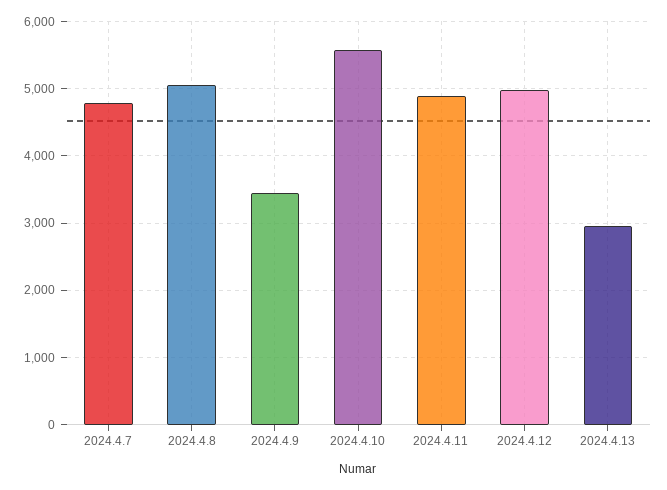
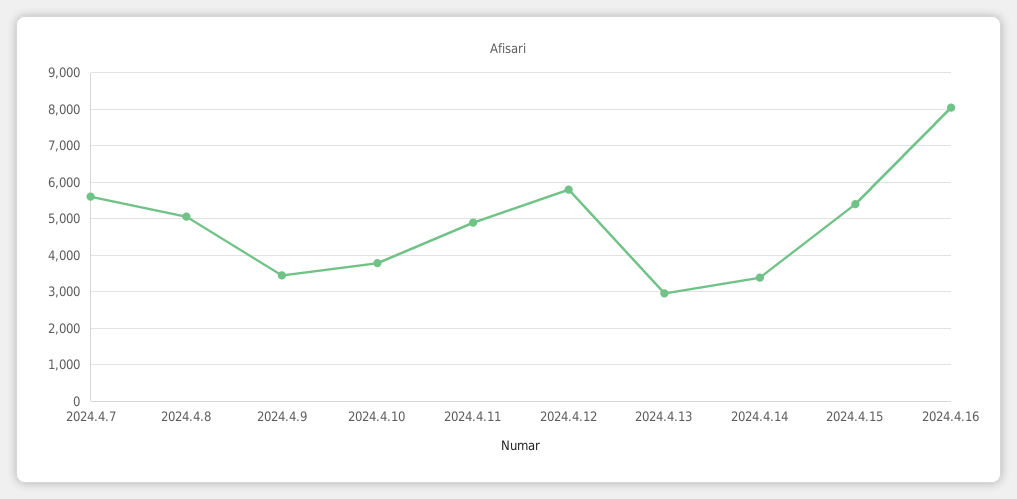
2024.4.7: 4800 -> 5600
2024.4.10: 5600 -> 3800
2024.4.12: 5000 -> 5800
2024.4.14: none -> 3400
2024.4.15: none -> 5400
2024.4.16: none -> 8000

